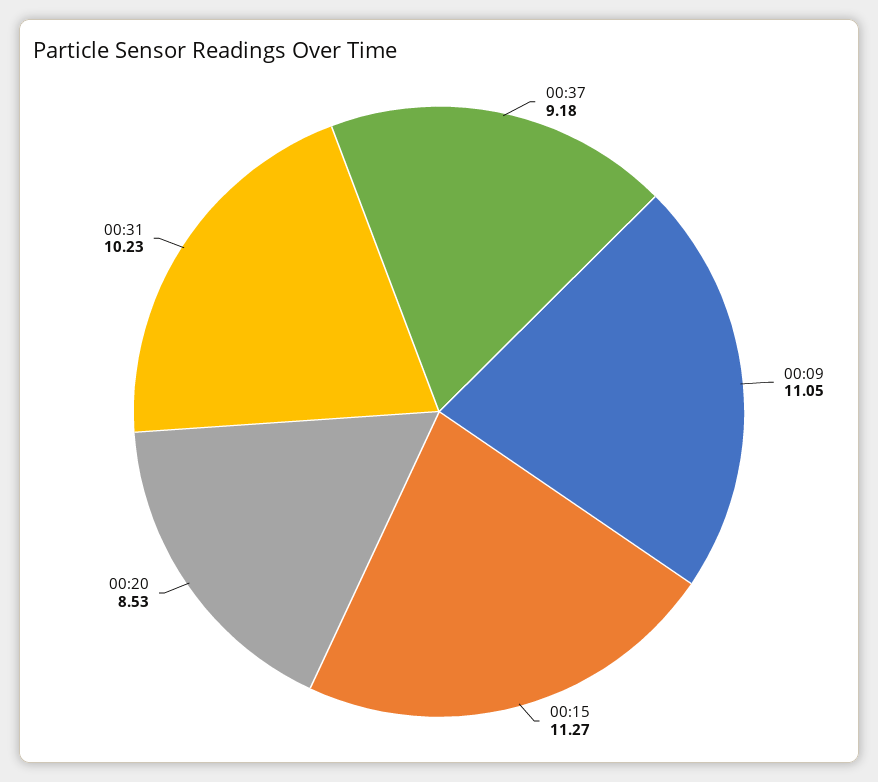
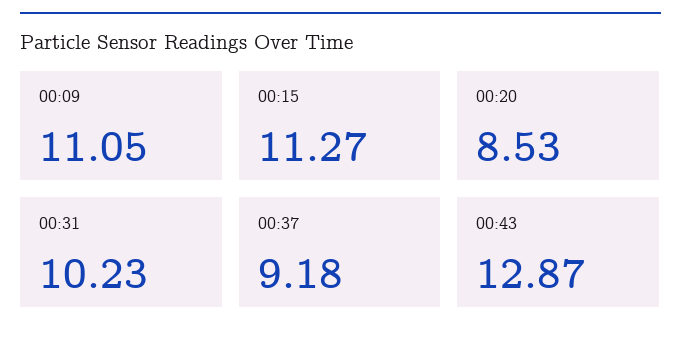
00:43: none -> 12.87

